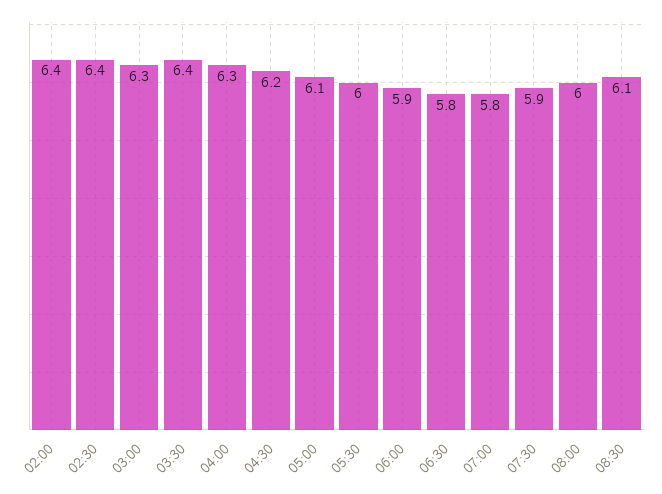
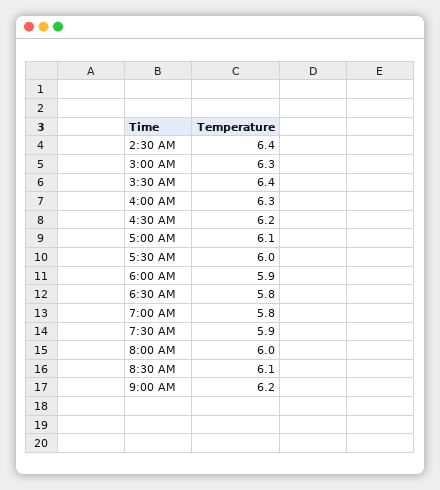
02:00: 6.4 -> none
9:00 AM: none -> 6.2

